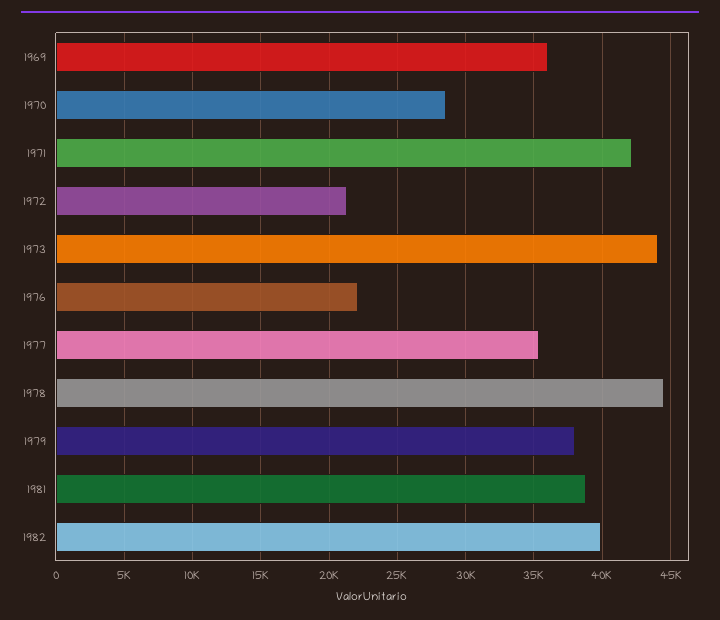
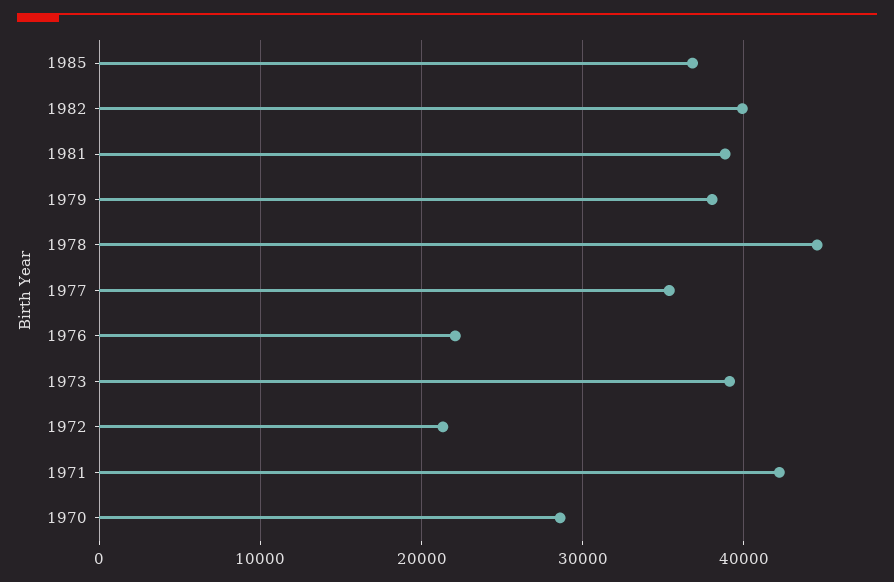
1969: 36000 -> none
1973: 44000 -> 39000
1985: none -> 37000

